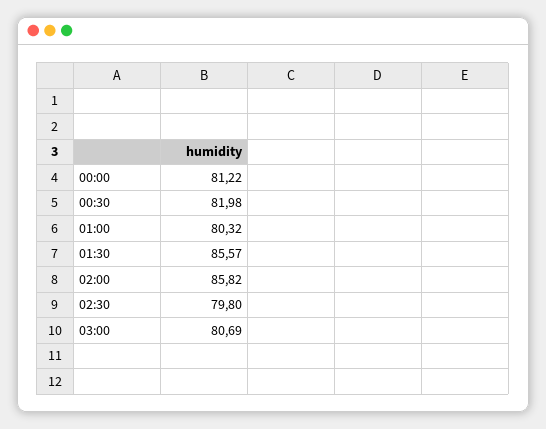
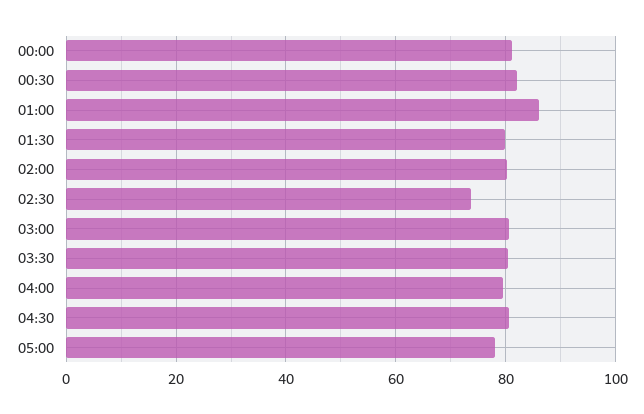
01:00: 80.32 -> 86
01:30: 85.57 -> 80
02:00: 85.82 -> 80
02:30: 79.8 -> 74
03:30: none -> 80
04:00: none -> 80
04:30: none -> 80
05:00: none -> 78

